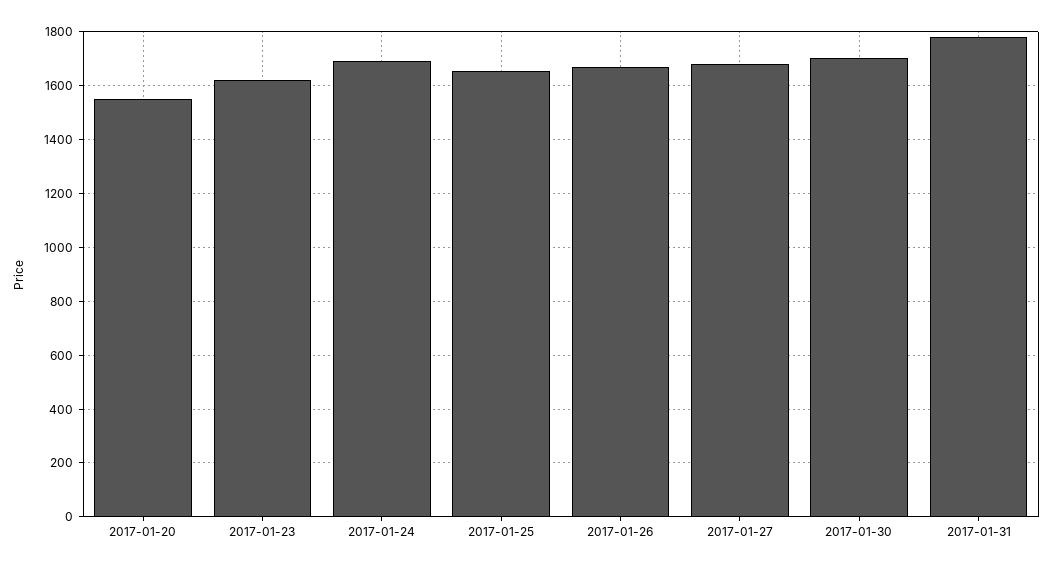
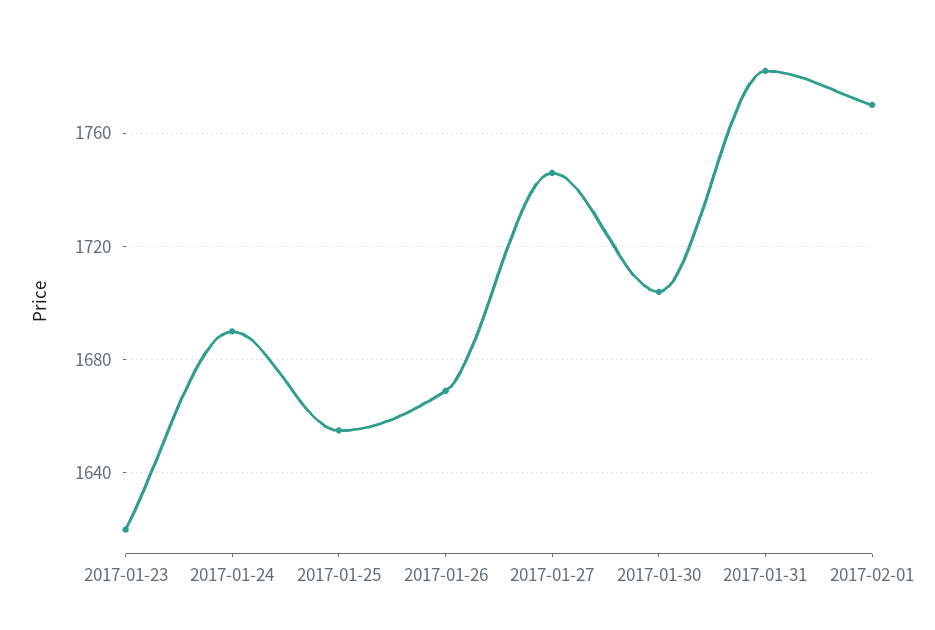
2017-01-20: 1550 -> none
2017-01-27: 1675 -> 1745
2017-02-01: none -> 1770

